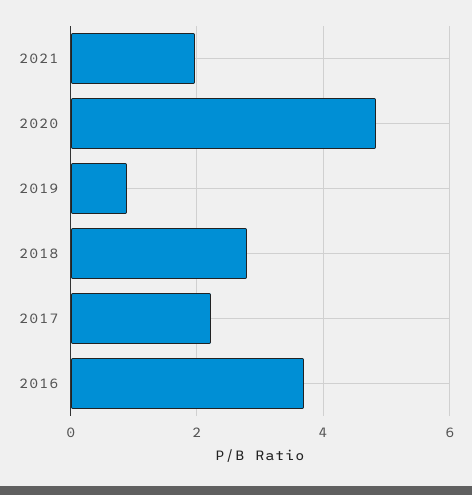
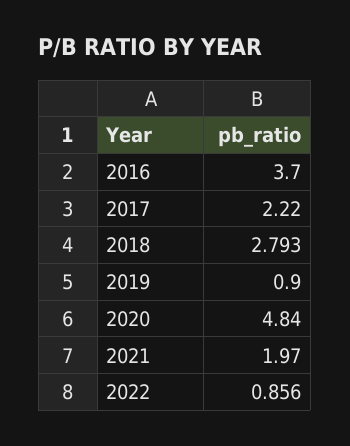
2022: none -> 0.856

